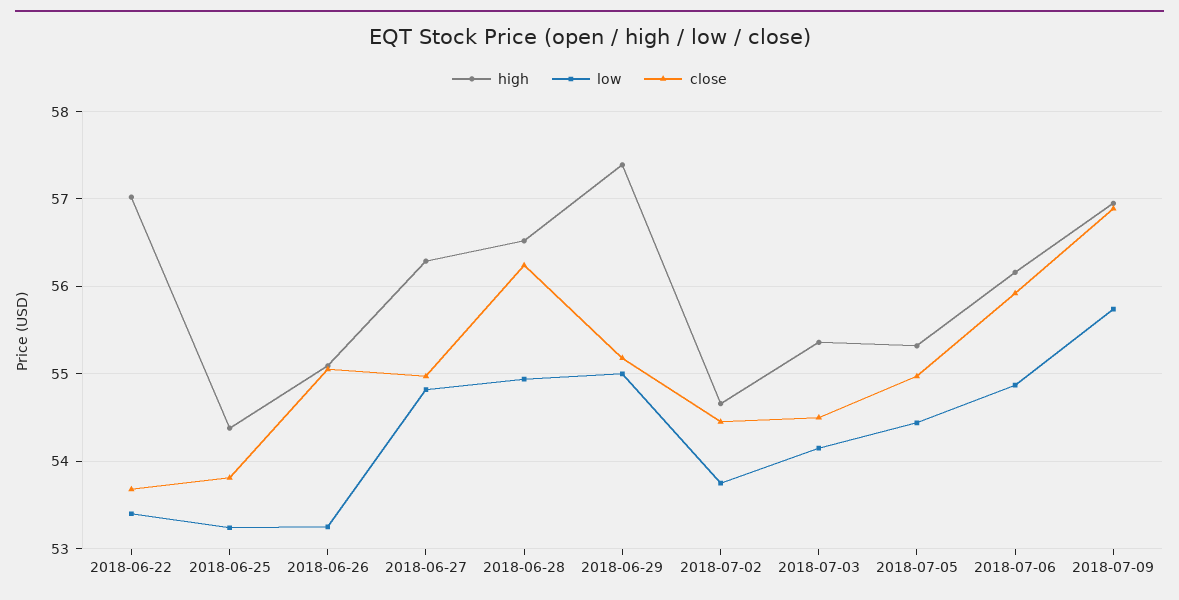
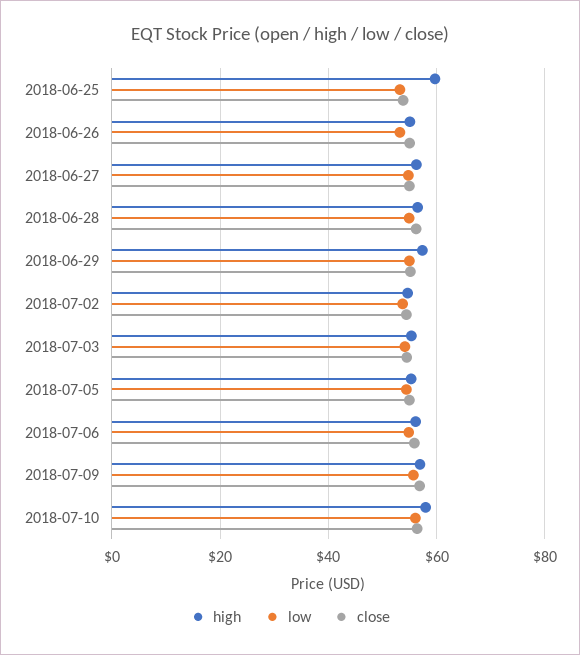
high, 2018-06-22: 57 -> none
low, 2018-06-22: 53.4 -> none
close, 2018-06-22: 53.7 -> none
high, 2018-06-25: 54.4 -> 60
high, 2018-07-10: none -> 58
low, 2018-07-10: none -> 56
close, 2018-07-10: none -> 56

